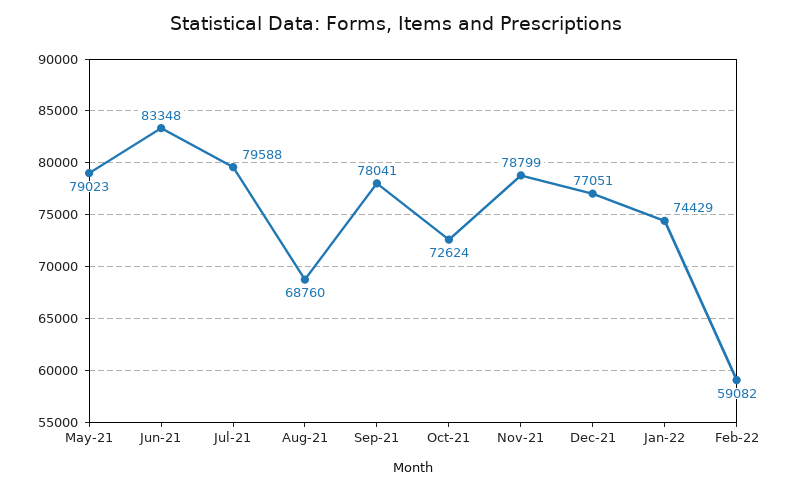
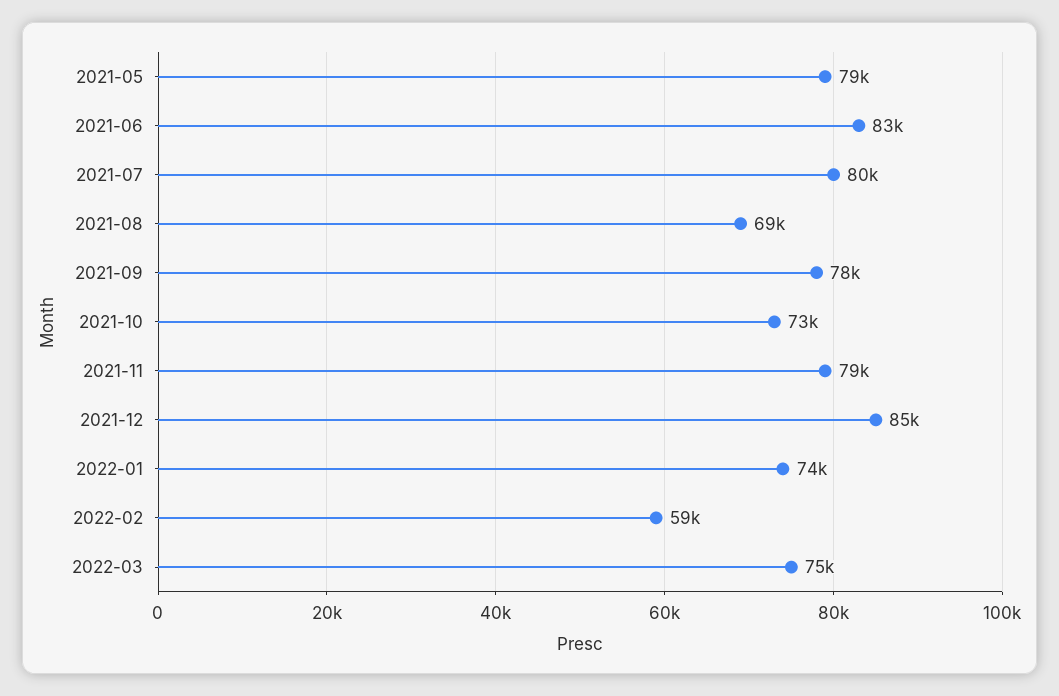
Dec-21: 77051 -> 85000
2022-03: none -> 75000

